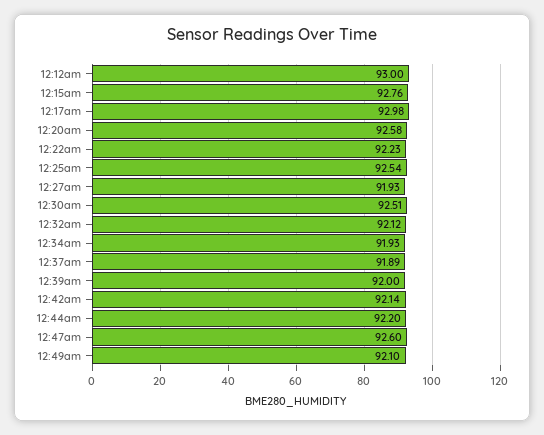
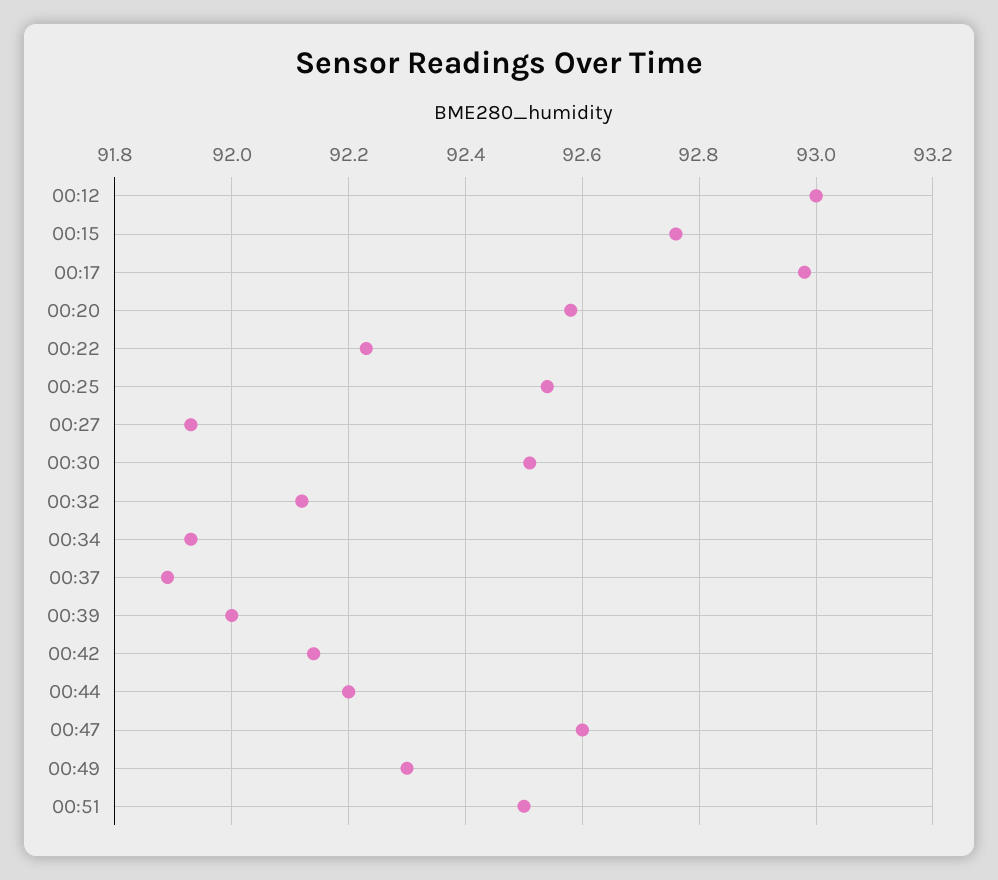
12:49am: 92.1 -> 92.3
00:51: none -> 92.5

